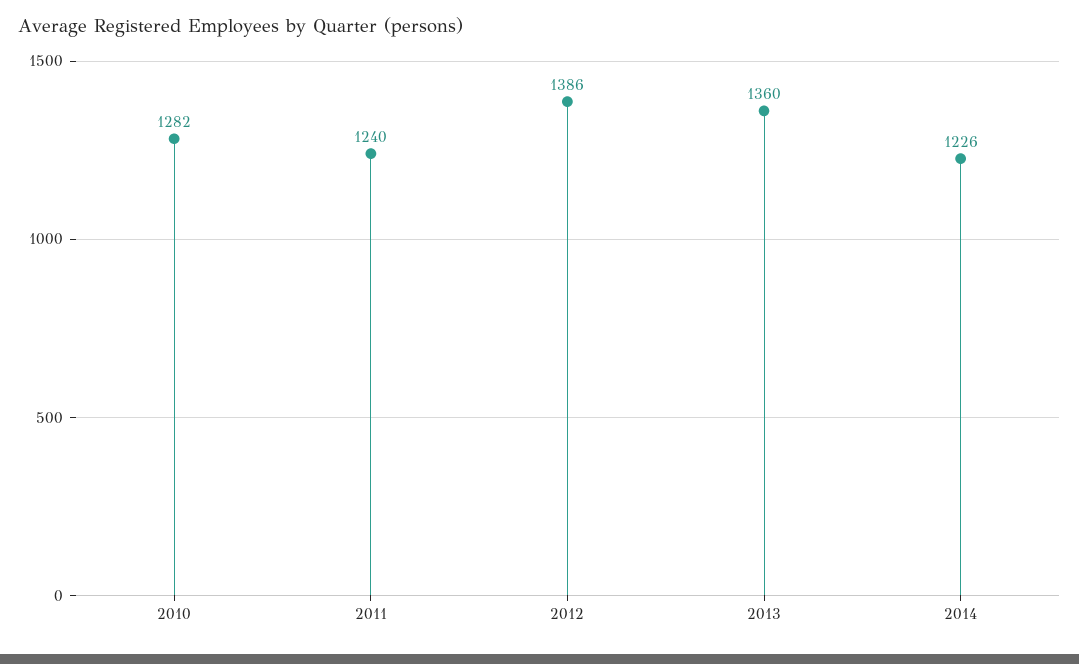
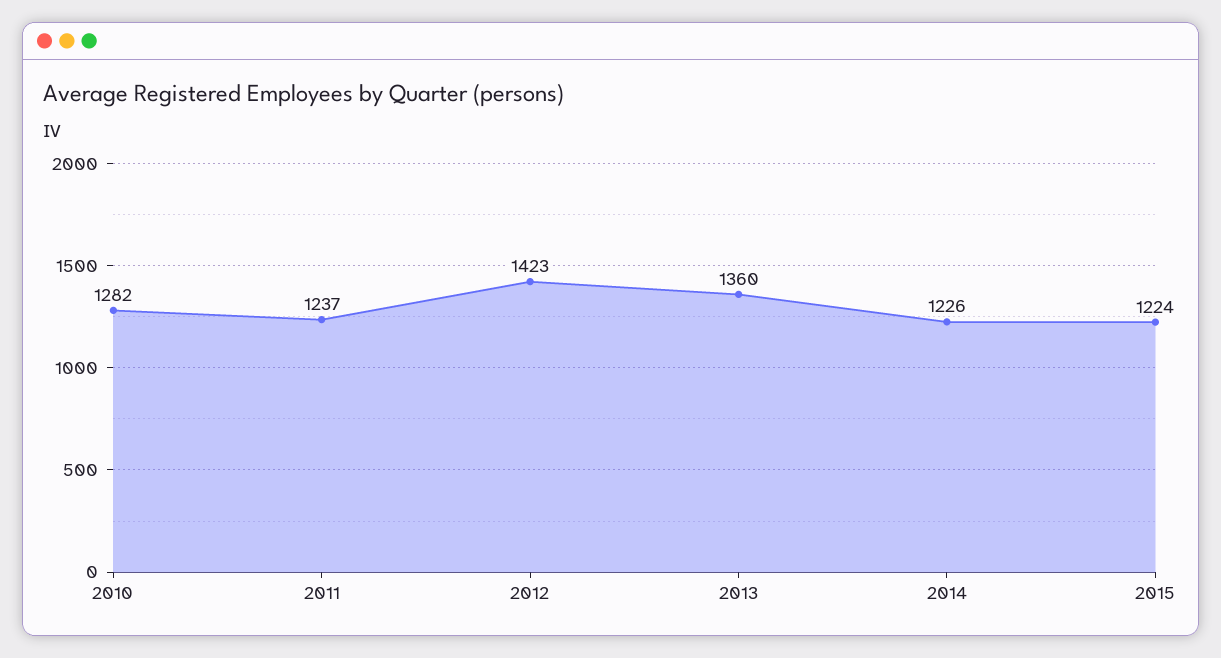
2011: 1240 -> 1237
2012: 1386 -> 1423
2015: none -> 1224

